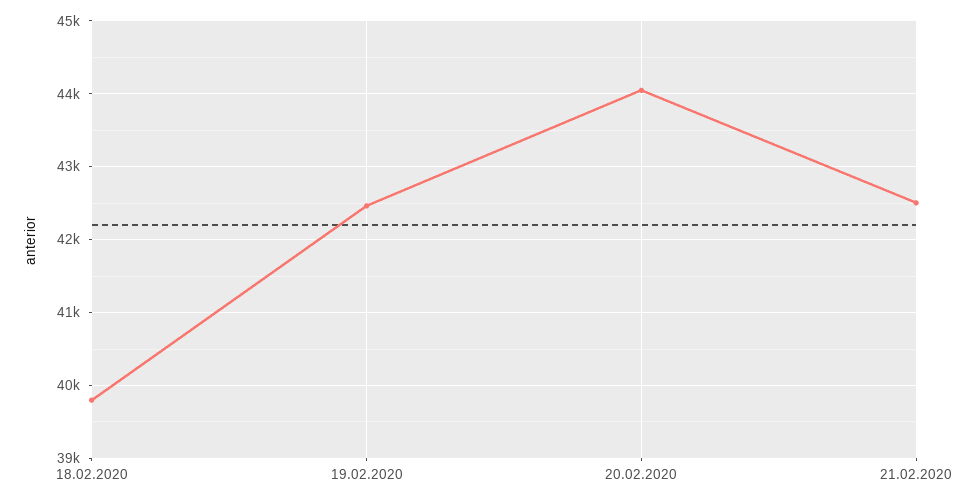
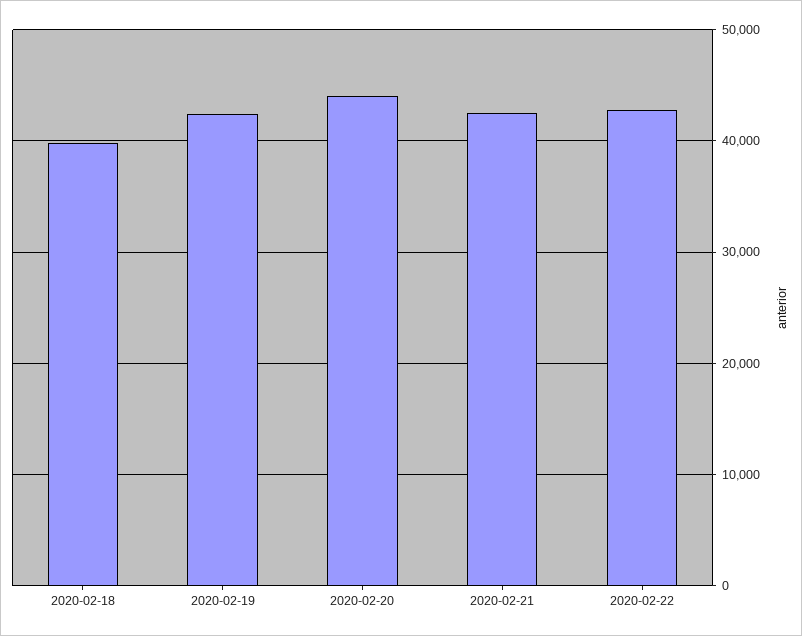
2020-02-22: none -> 43000

